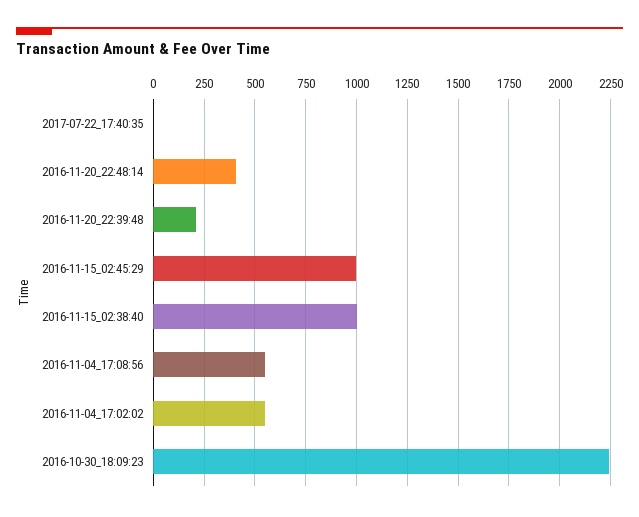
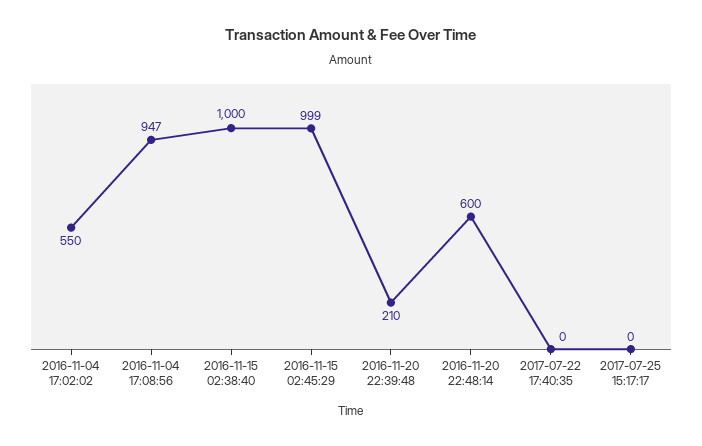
2016-11-20_22:48:14: 400 -> 600
2016-11-04_17:08:56: 550 -> 947
2016-10-30_18:09:23: 2250 -> none
2017-07-25 15:17:17: none -> 0

